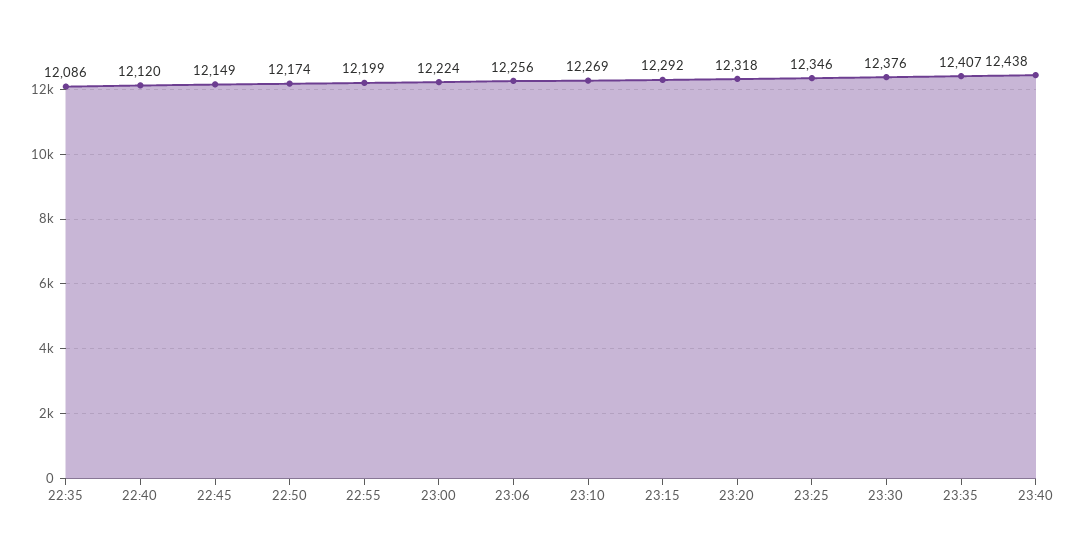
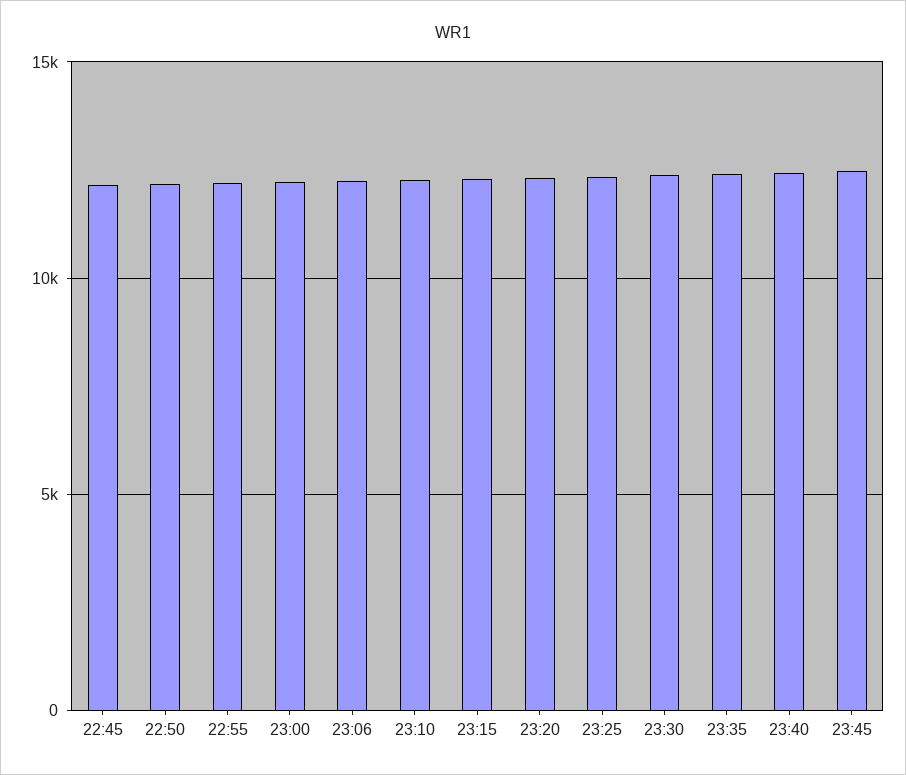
22:35: 12086 -> none
22:40: 12120 -> none
23:45: none -> 12500

